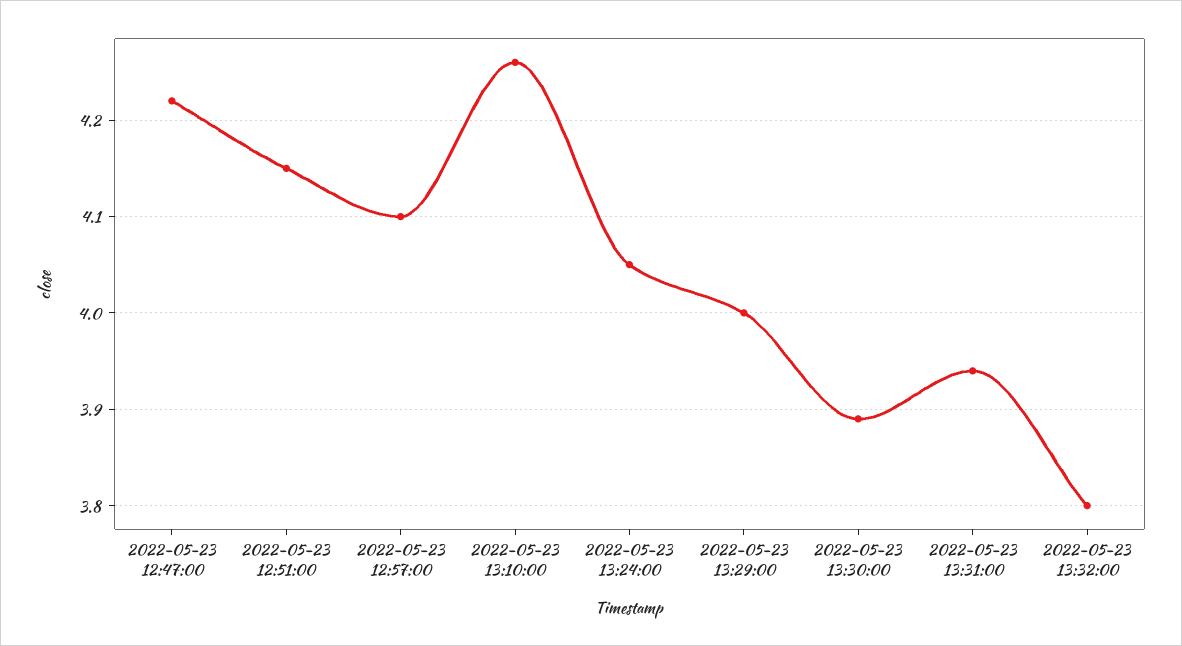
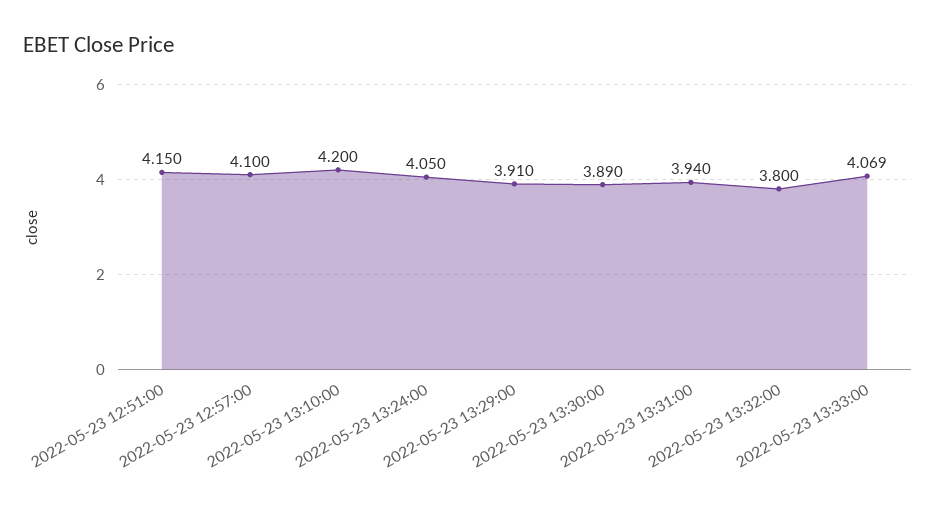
2022-05-23 12:47:00: 4.22 -> none
2022-05-23 13:10:00: 4.26 -> 4.2
2022-05-23 13:29:00: 4 -> 3.91
2022-05-23 13:33:00: none -> 4.069

